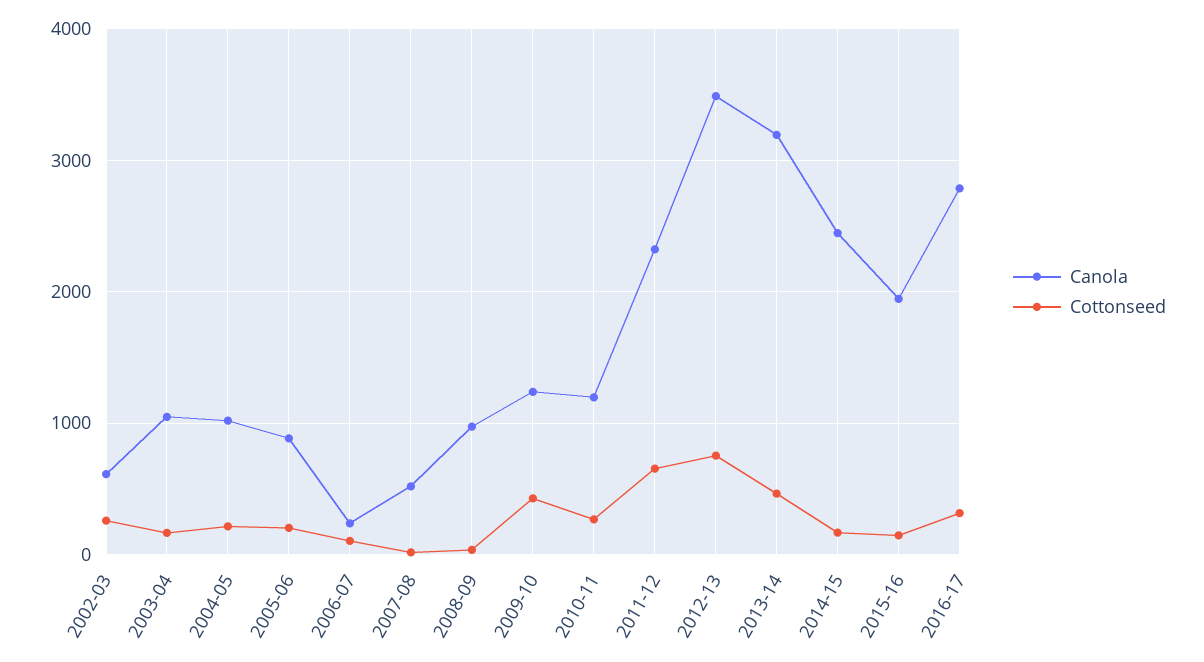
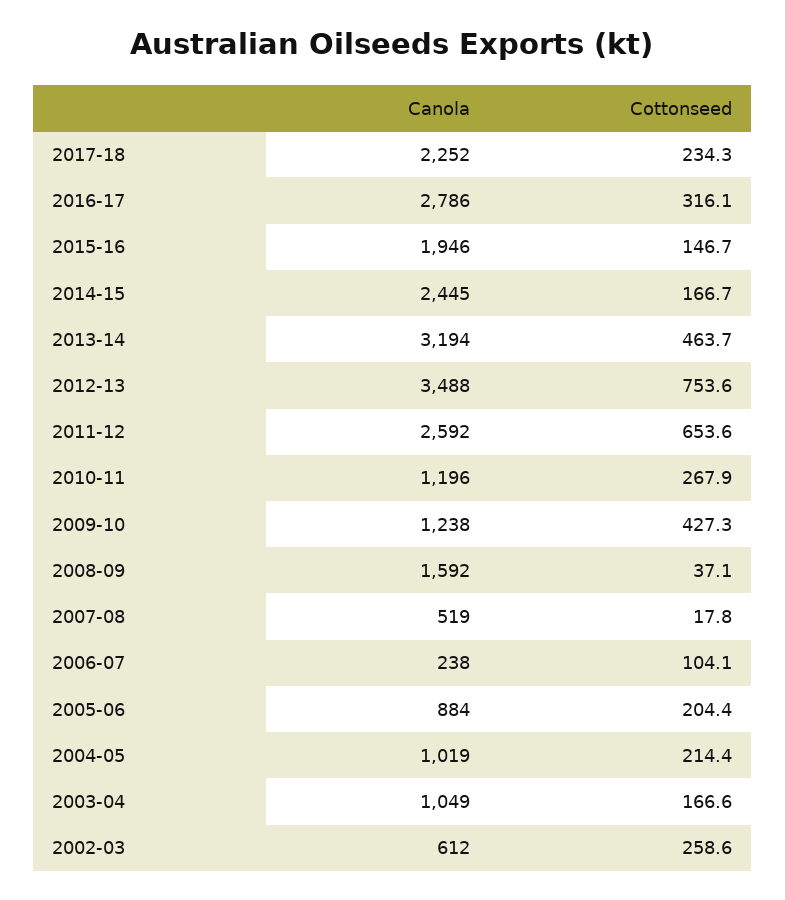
Canola, 2008-09: 1000 -> 1592
Canola, 2011-12: 2300 -> 2592
Canola, 2017-18: none -> 2252
Cottonseed, 2017-18: none -> 234.3

